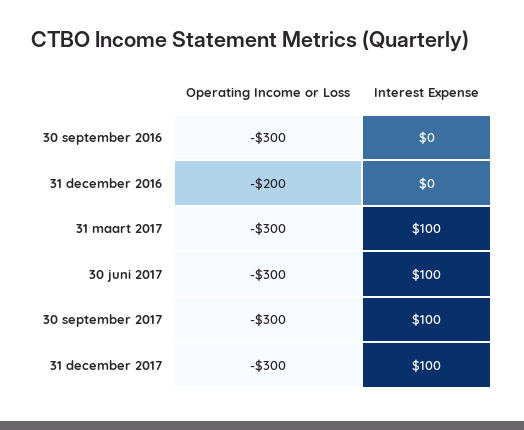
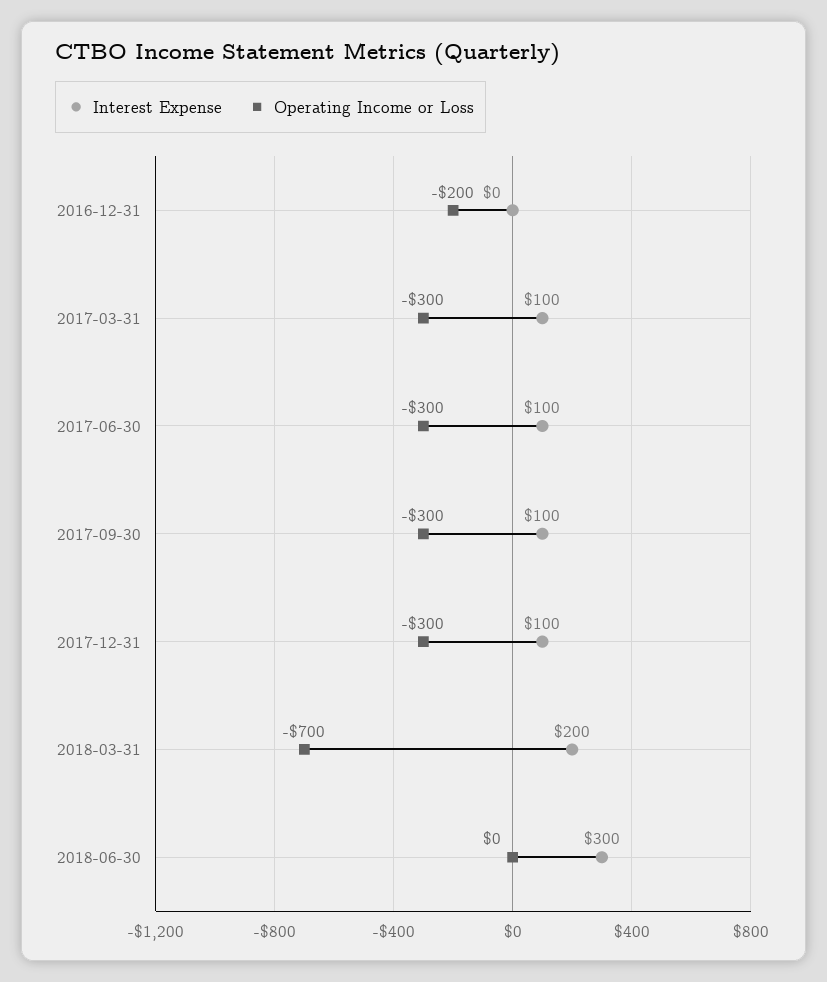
Operating Income or Loss, 30 september 2016: -300 -> none
Interest Expense, 30 september 2016: 0 -> none
Interest Expense, 2018-03-31: none -> 200
Operating Income or Loss, 2018-03-31: none -> -700
Interest Expense, 2018-06-30: none -> 300
Operating Income or Loss, 2018-06-30: none -> 0

